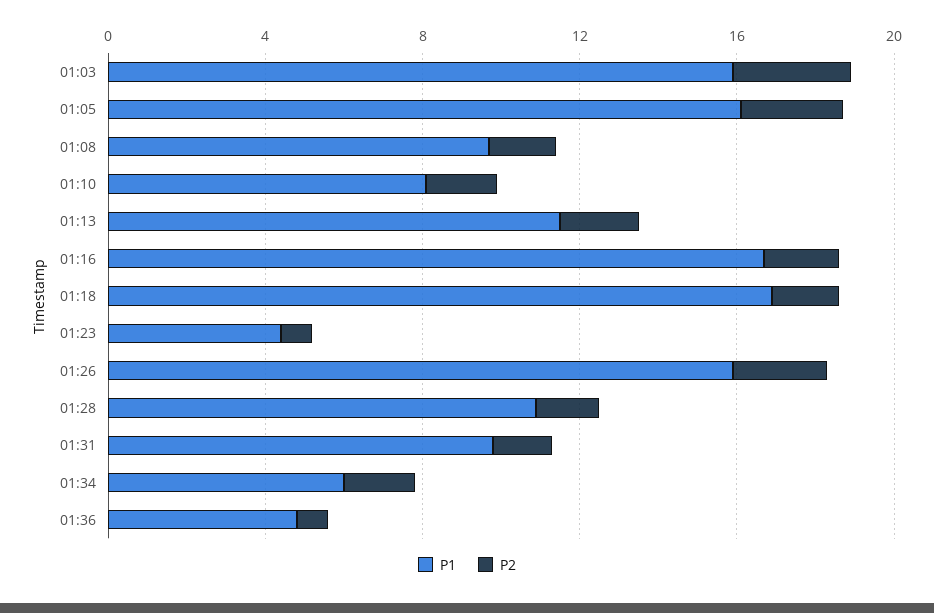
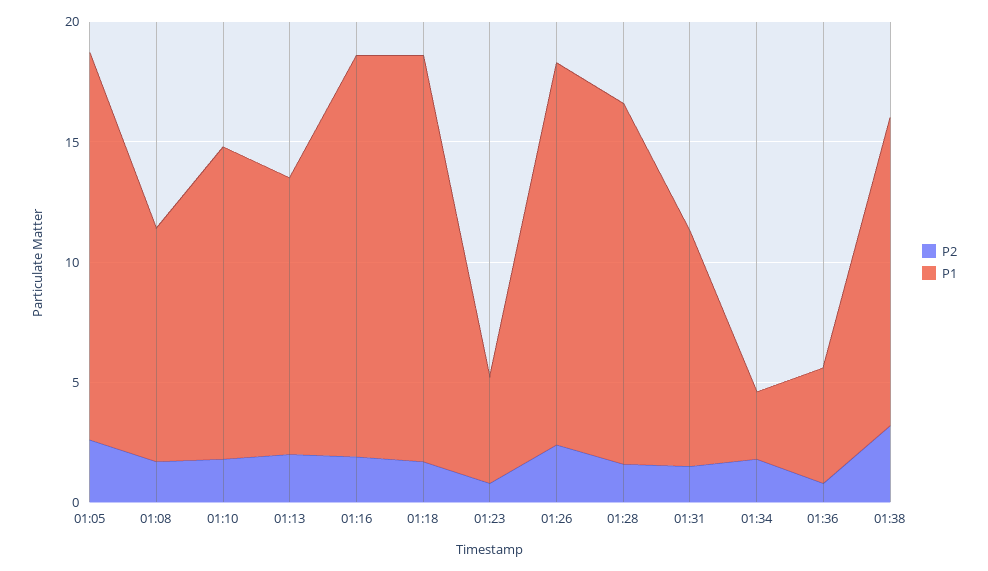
P1, 01:03: 16 -> none
P2, 01:03: 3 -> none
P1, 01:10: 8 -> 13
P1, 01:28: 11 -> 15
P1, 01:34: 6 -> 3
P2, 01:38: none -> 3
P1, 01:38: none -> 13

